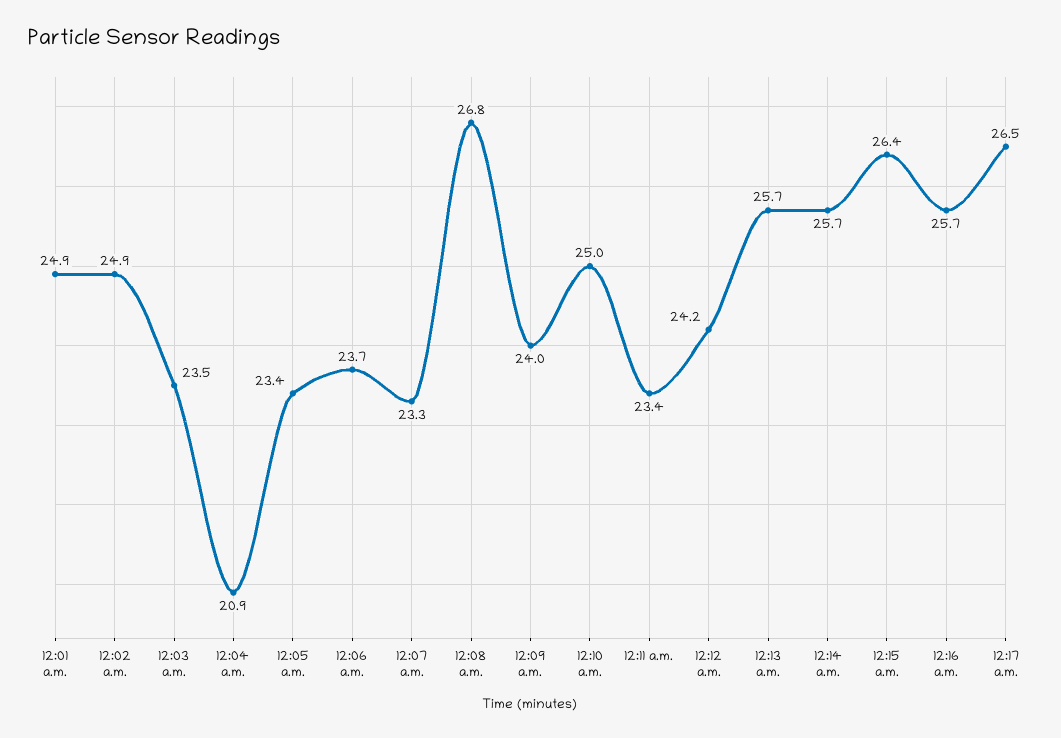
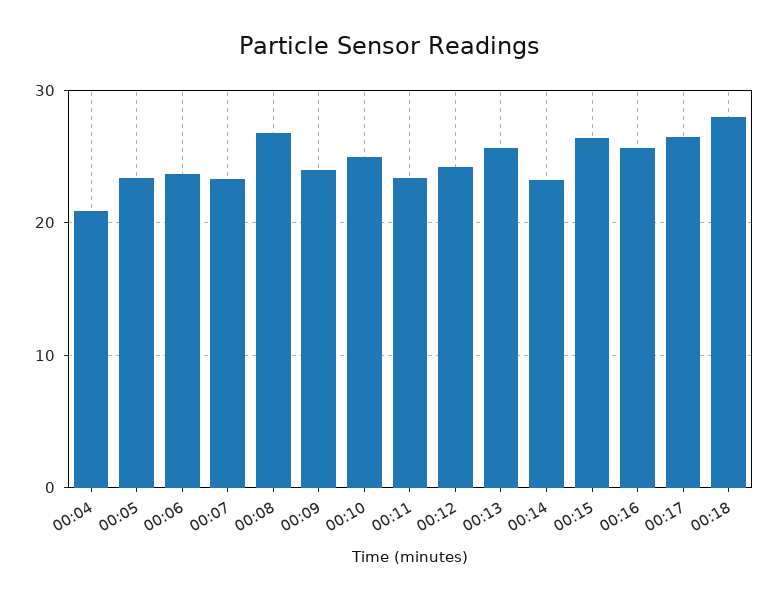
12:01 a.m.: 24.9 -> none
12:02 a.m.: 24.9 -> none
12:03 a.m.: 23.5 -> none
12:14 a.m.: 25.7 -> 23
00:18: none -> 28

